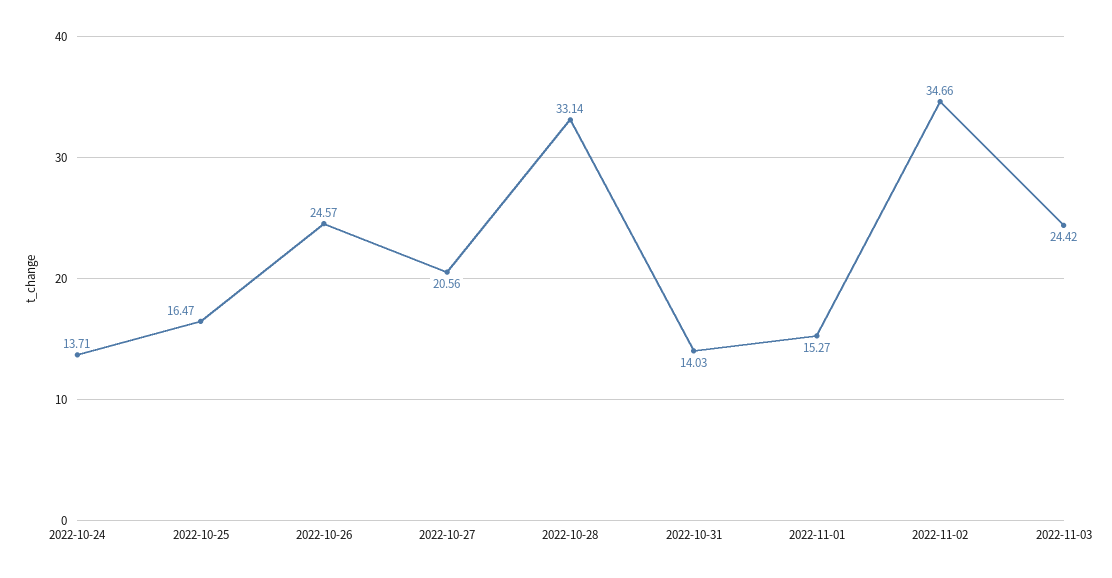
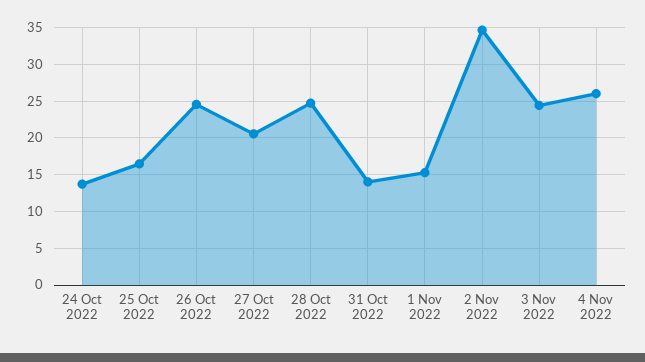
2022-10-28: 33.14 -> 25
4 Nov 2022: none -> 26

